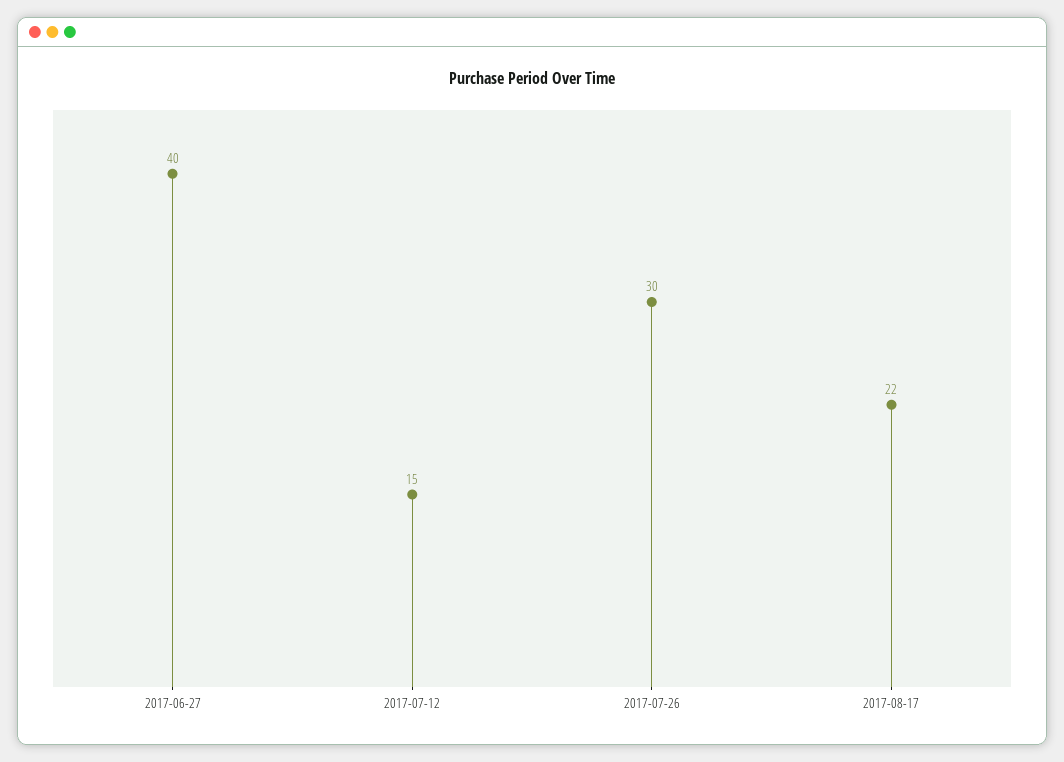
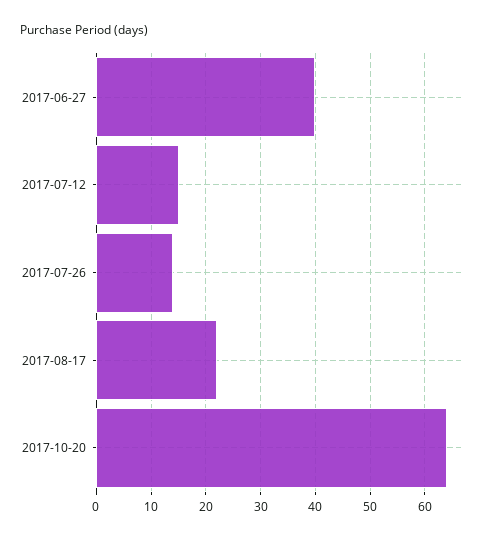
2017-07-26: 30 -> 15
2017-10-20: none -> 65

